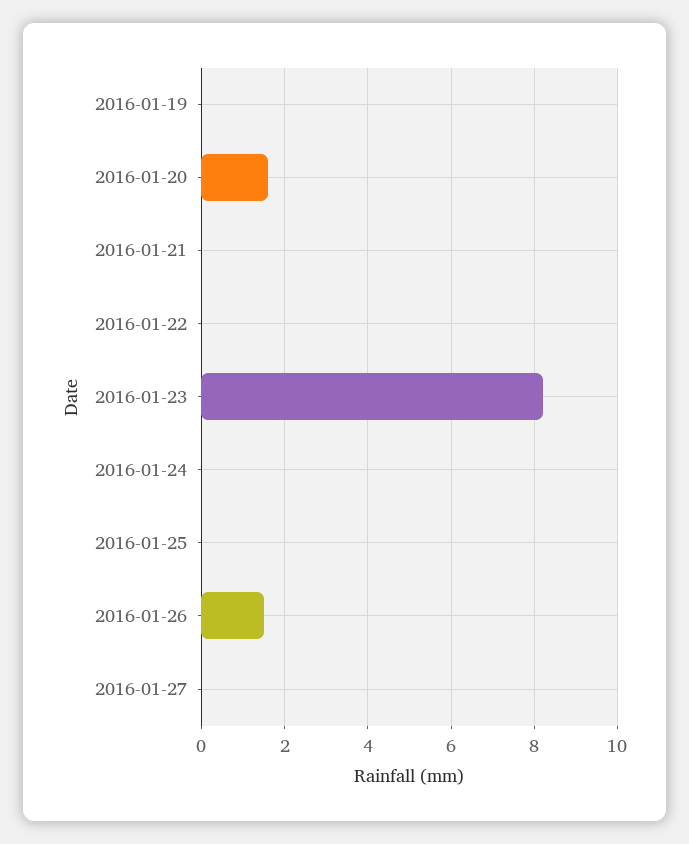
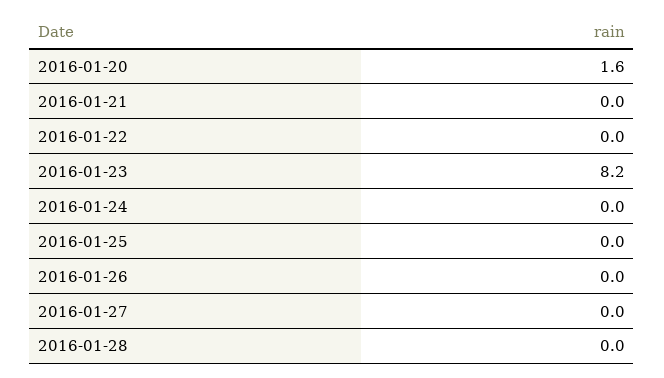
2016-01-19: 0 -> none
2016-01-26: 1.5 -> 0
2016-01-28: none -> 0

